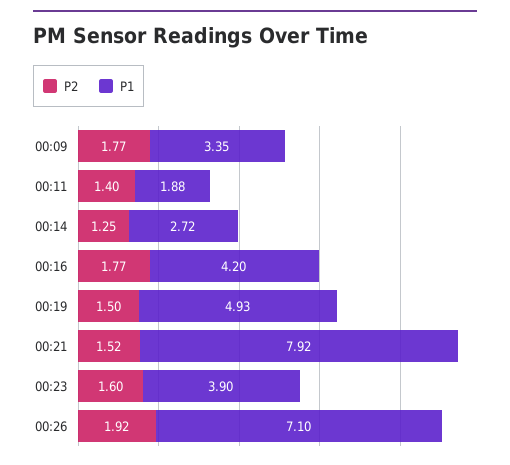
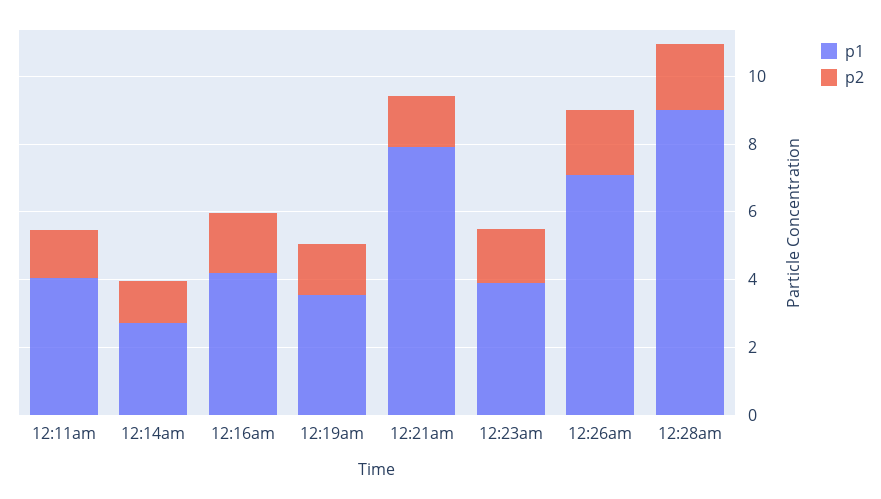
P2, 00:09: 1.77 -> none
P1, 00:09: 3.35 -> none
P1, 00:11: 1.88 -> 4
P1, 00:19: 4.93 -> 3.5
P1, 12:28am: none -> 9
P2, 12:28am: none -> 2

